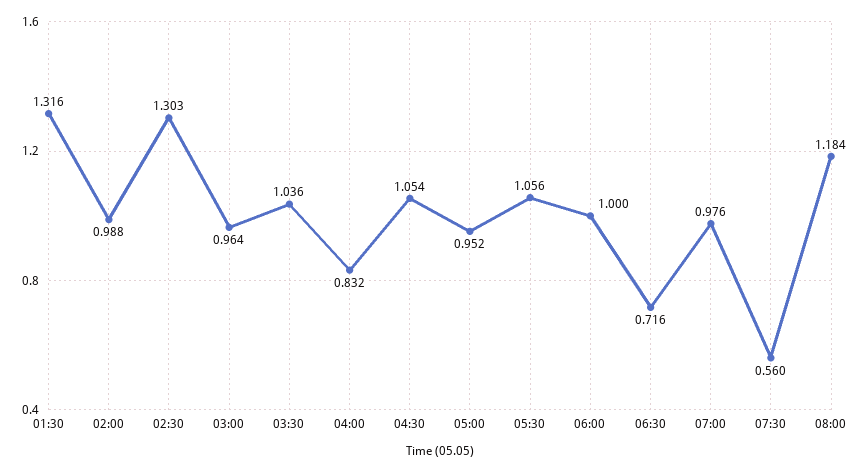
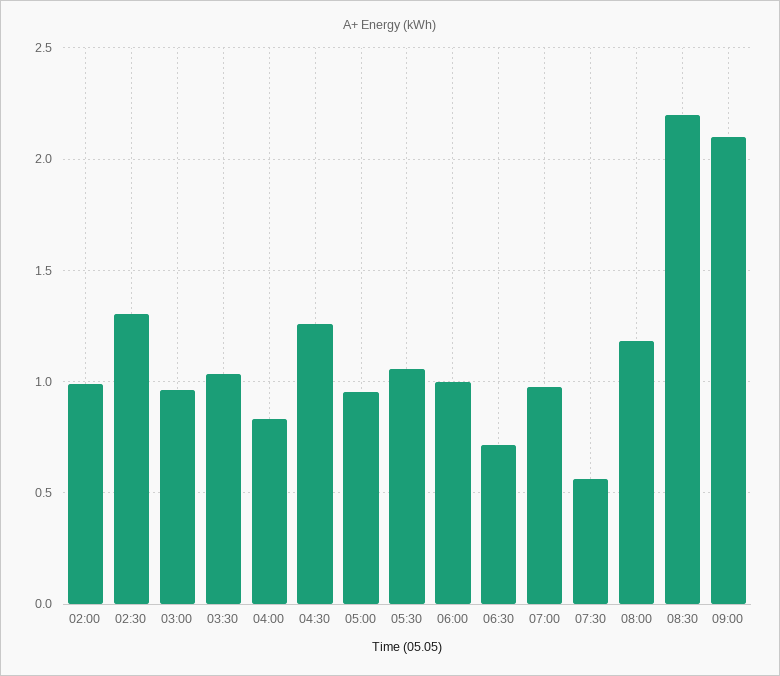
01:30: 1.316 -> none
04:30: 1.054 -> 1.25
08:30: none -> 2.2
09:00: none -> 2.1

